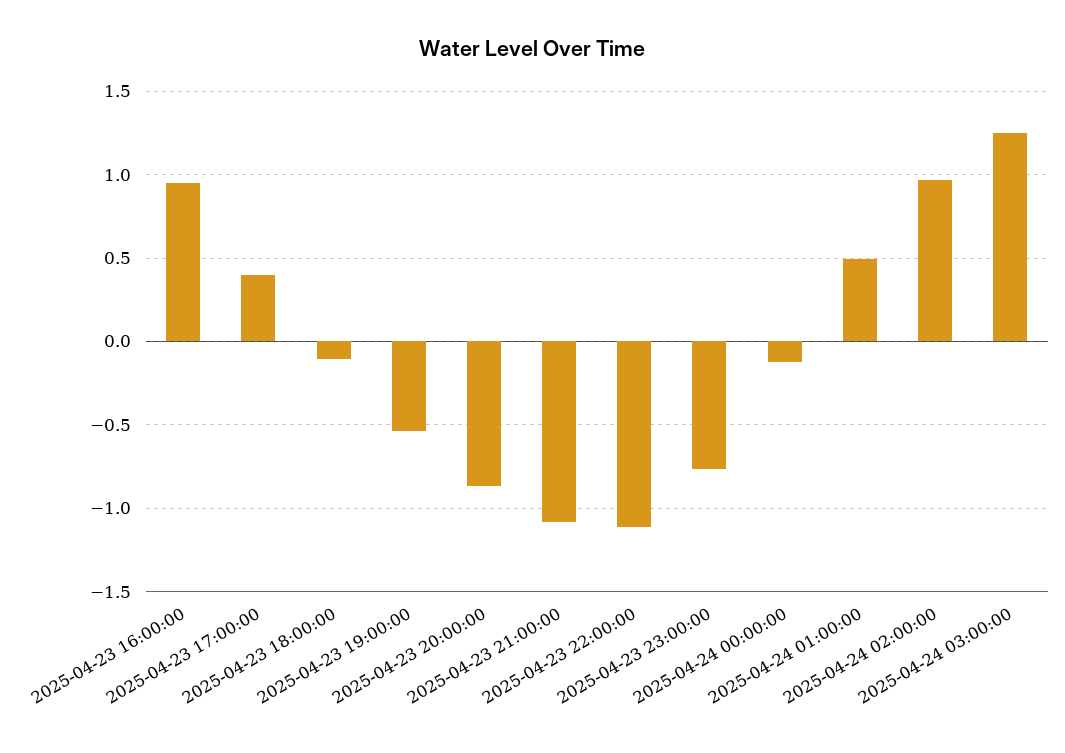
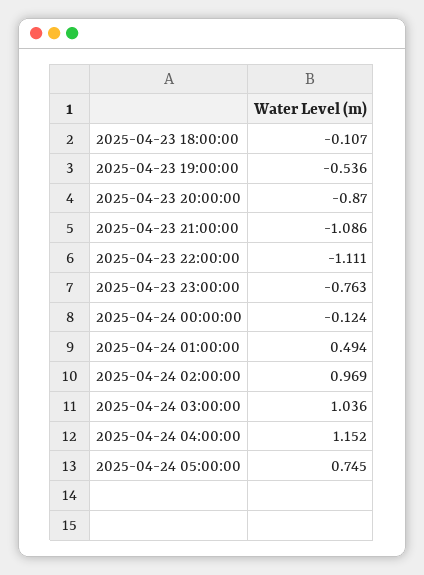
2025-04-23 16:00:00: 0.95 -> none
2025-04-23 17:00:00: 0.4 -> none
2025-04-24 03:00:00: 1.25 -> 1.036
2025-04-24 04:00:00: none -> 1.152
2025-04-24 05:00:00: none -> 0.745

